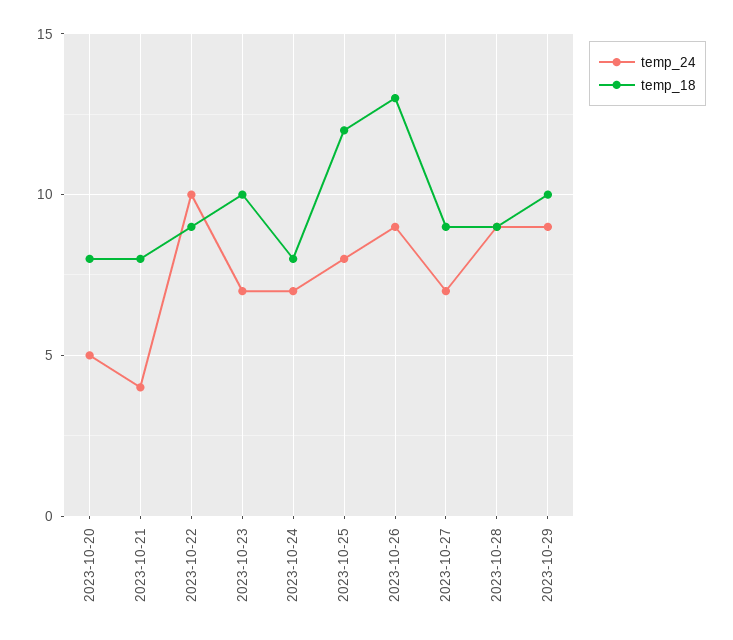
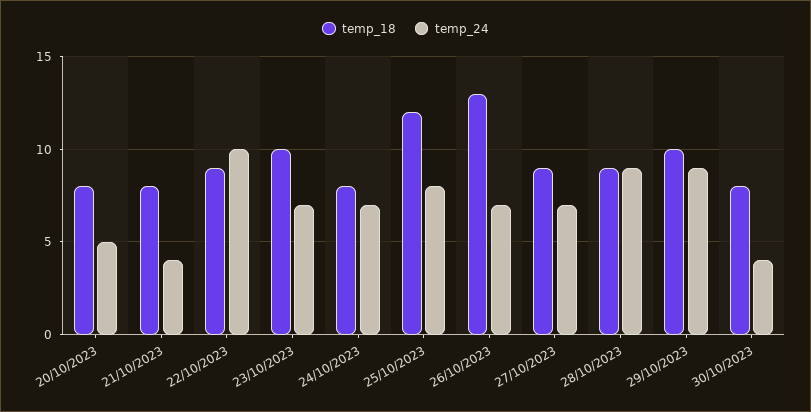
temp_24, 2023-10-26: 9 -> 7
temp_18, 30/10/2023: none -> 8
temp_24, 30/10/2023: none -> 4

